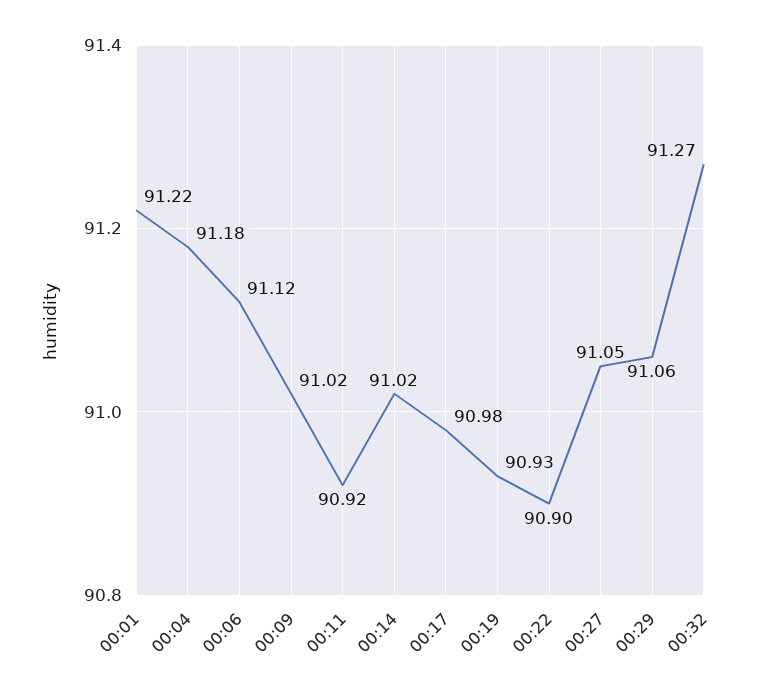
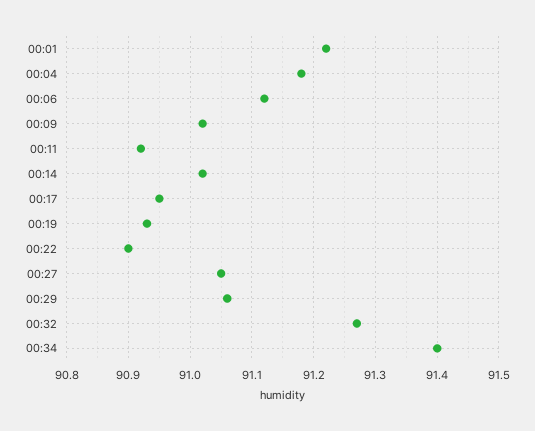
00:17: 90.98 -> 90.95
00:34: none -> 91.4

